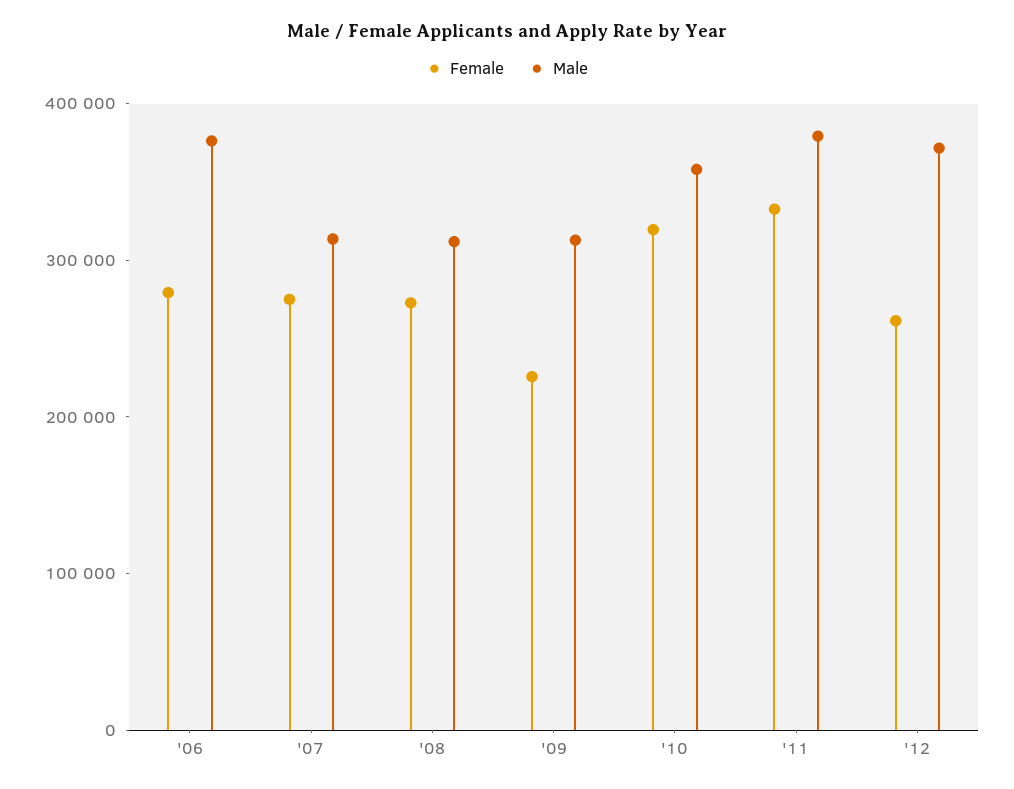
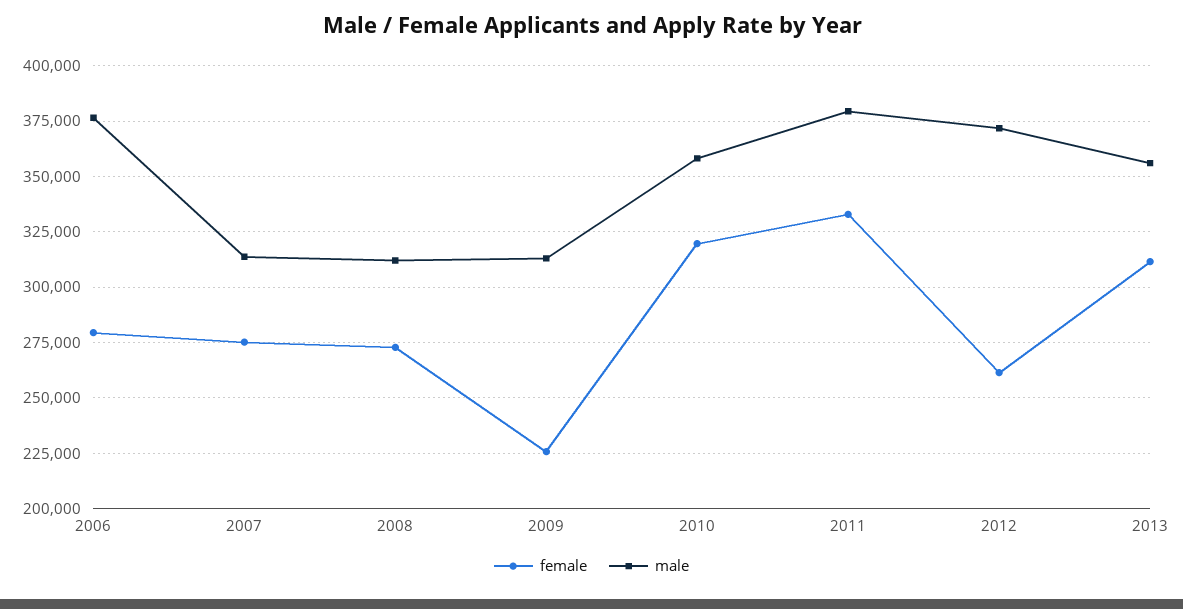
Female, 2013: none -> 310000
Male, 2013: none -> 355000

